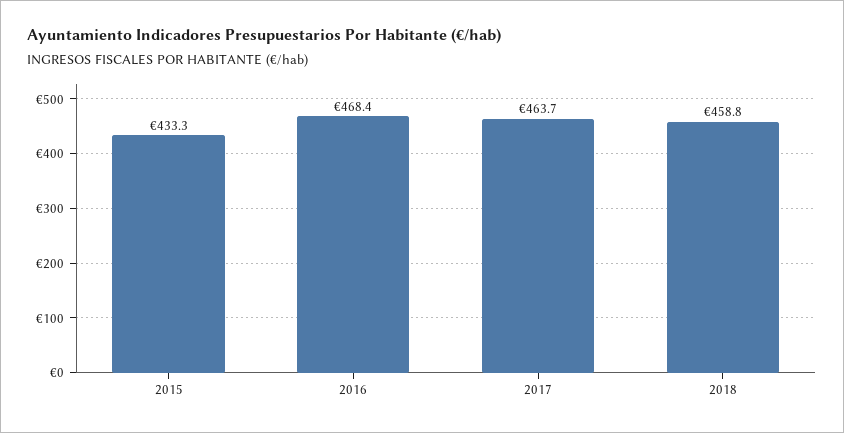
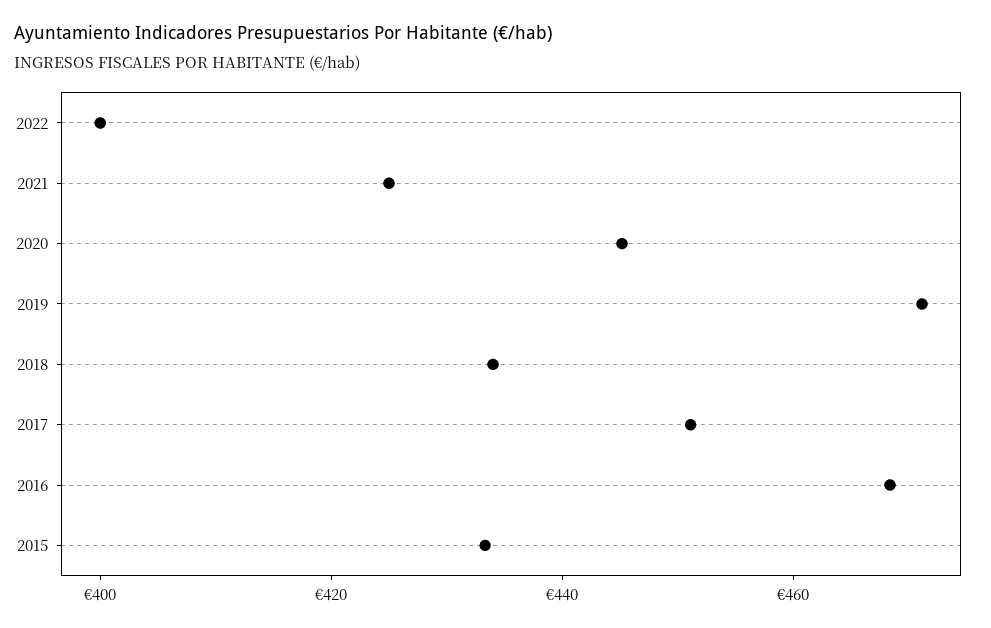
2017: 463.7 -> 450
2018: 458.8 -> 435
2022: none -> 400
2021: none -> 425
2020: none -> 445
2019: none -> 470

